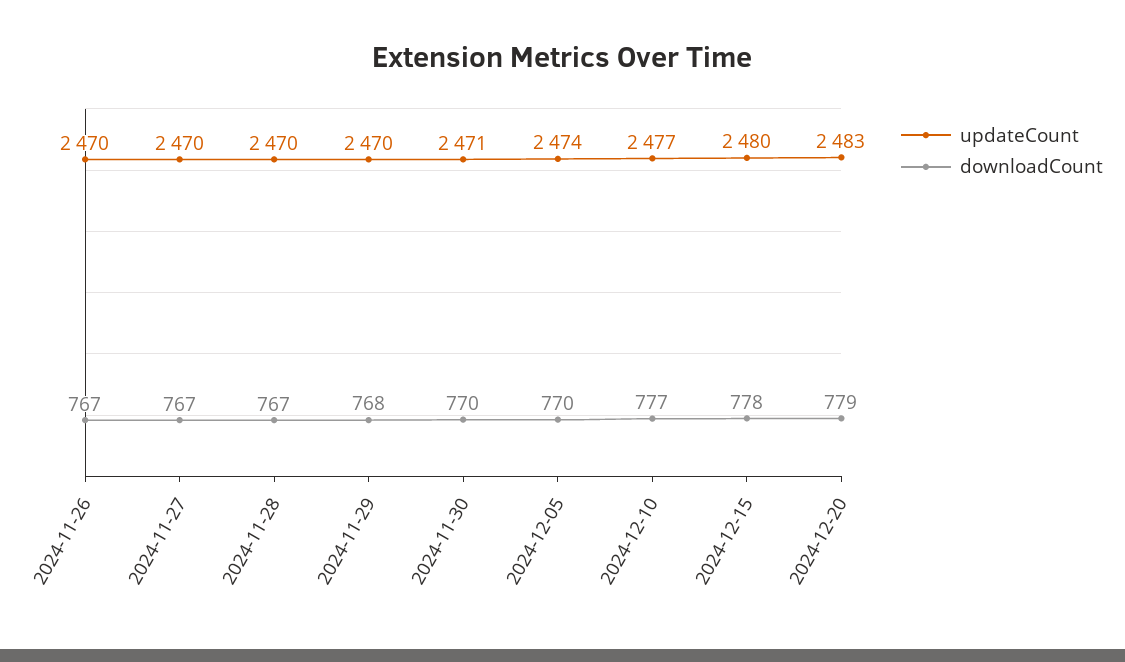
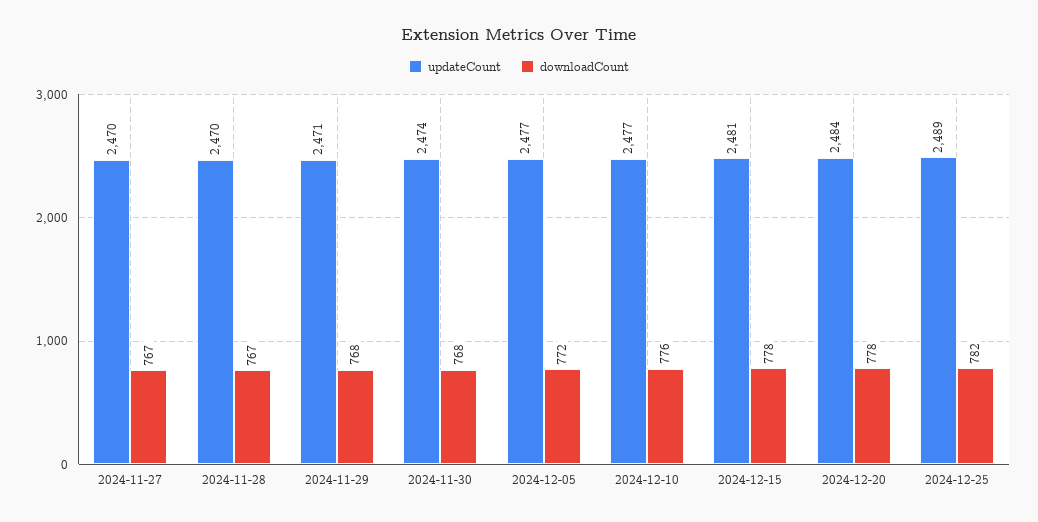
updateCount, 2024-11-26: 2470 -> none
downloadCount, 2024-11-26: 767 -> none
updateCount, 2024-11-29: 2470 -> 2471
updateCount, 2024-11-30: 2471 -> 2474
downloadCount, 2024-11-30: 770 -> 768
updateCount, 2024-12-05: 2474 -> 2477
downloadCount, 2024-12-05: 770 -> 772
downloadCount, 2024-12-10: 777 -> 776
updateCount, 2024-12-15: 2480 -> 2481
updateCount, 2024-12-20: 2483 -> 2484
downloadCount, 2024-12-20: 779 -> 778
updateCount, 2024-12-25: none -> 2489
downloadCount, 2024-12-25: none -> 782

